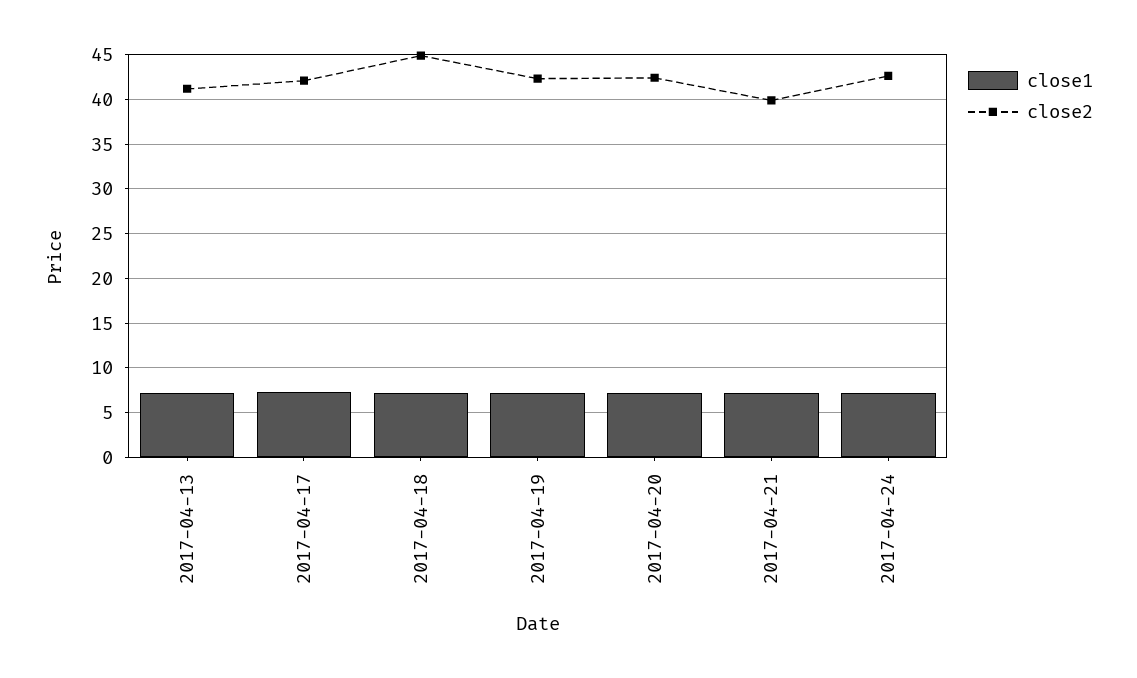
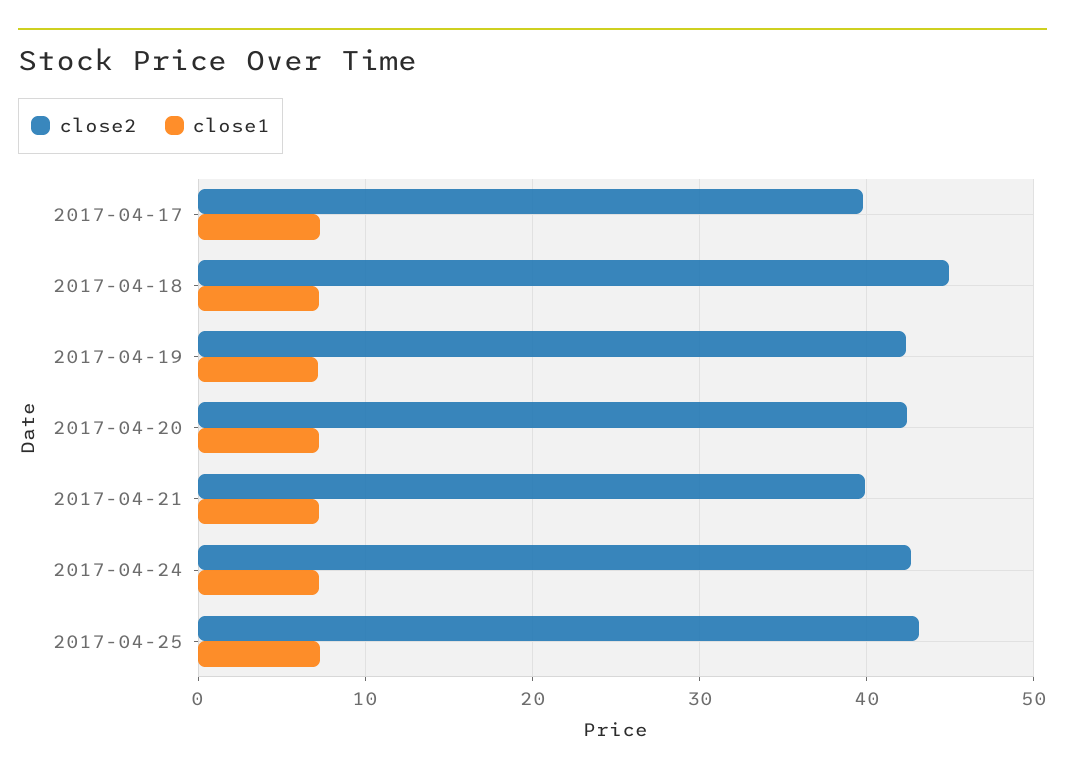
close1, 2017-04-13: 7 -> none
close2, 2017-04-13: 41 -> none
close2, 2017-04-17: 42 -> 40
close2, 2017-04-25: none -> 43
close1, 2017-04-25: none -> 7

